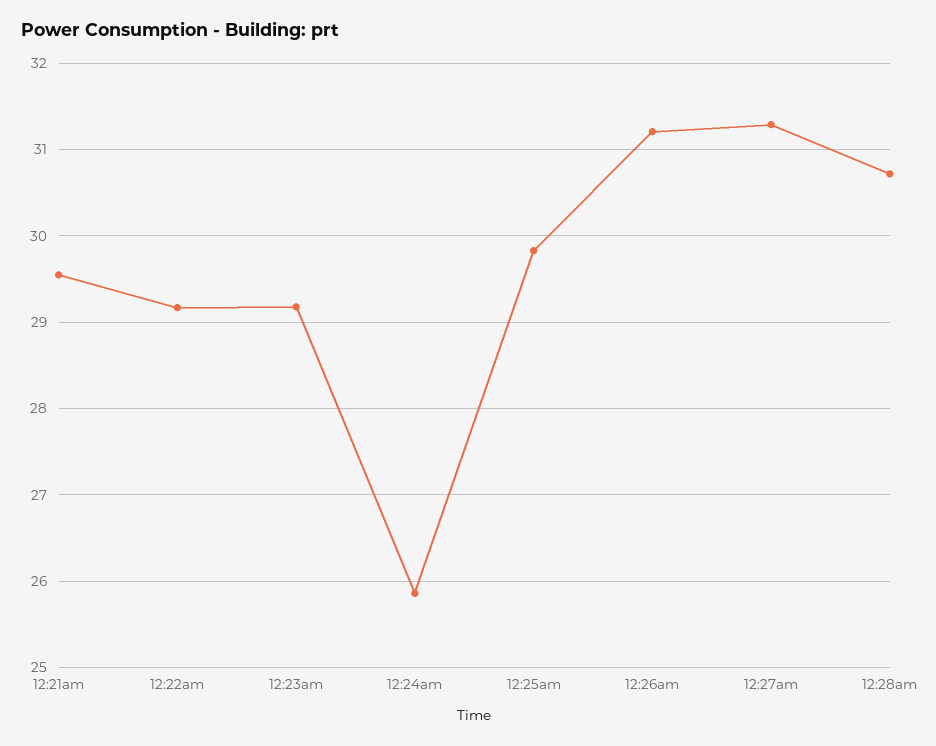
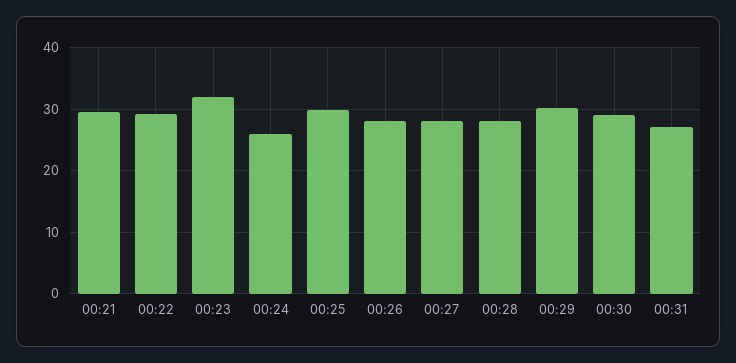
12:23am: 29.2 -> 32
12:26am: 31.2 -> 28
12:27am: 31.3 -> 28
12:28am: 30.7 -> 28
00:29: none -> 30
00:30: none -> 29
00:31: none -> 27

